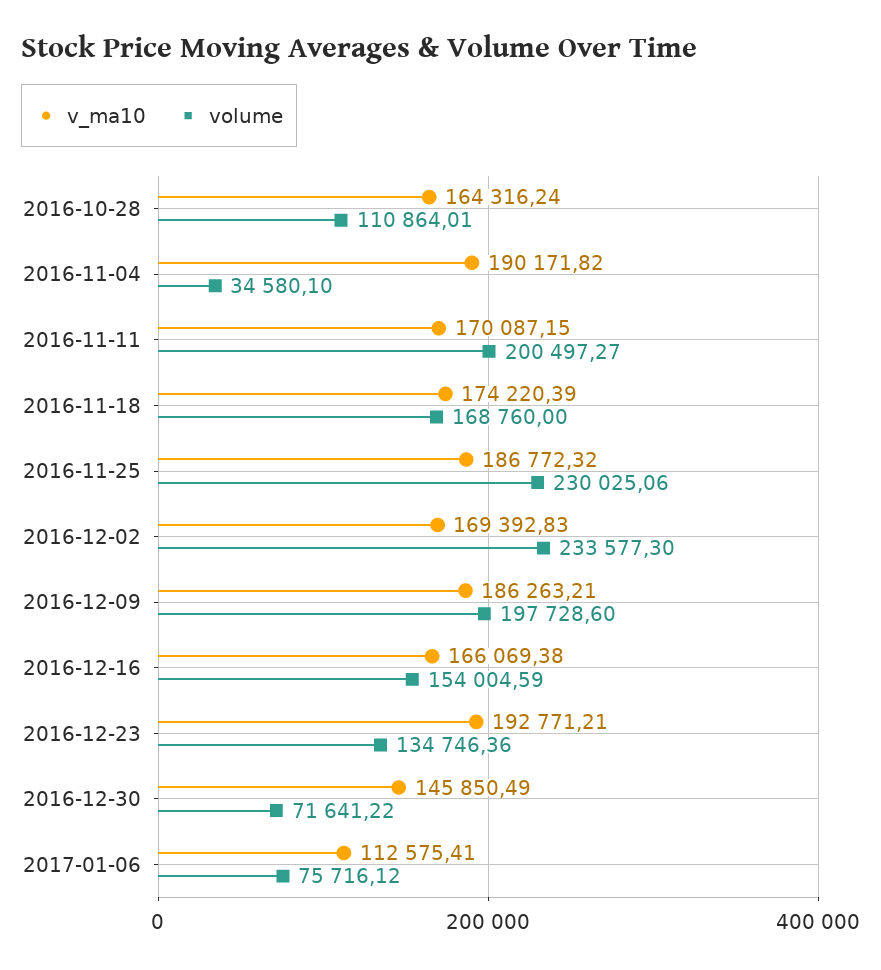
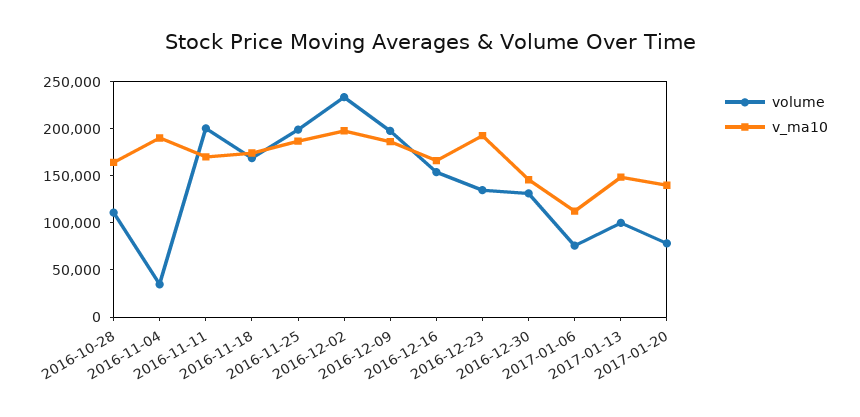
volume, 2016-11-25: 230025.06 -> 200000
v_ma10, 2016-12-02: 169392.83 -> 200000
volume, 2016-12-30: 71641.22 -> 130000
volume, 2017-01-13: none -> 100000
v_ma10, 2017-01-13: none -> 150000
volume, 2017-01-20: none -> 80000
v_ma10, 2017-01-20: none -> 140000

